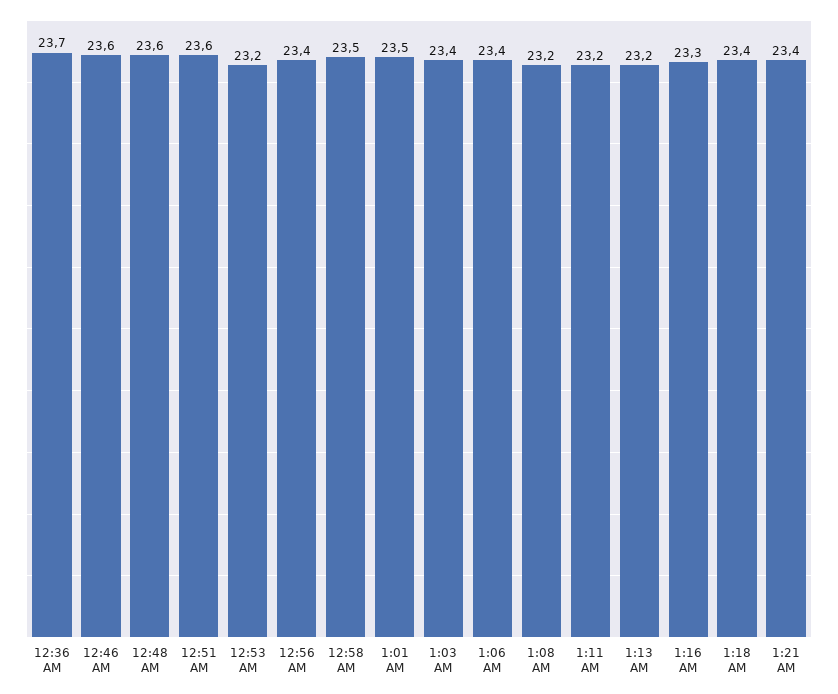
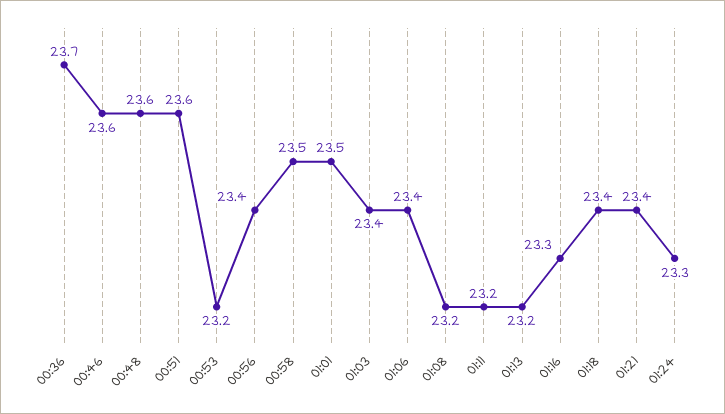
01:24: none -> 23.3

